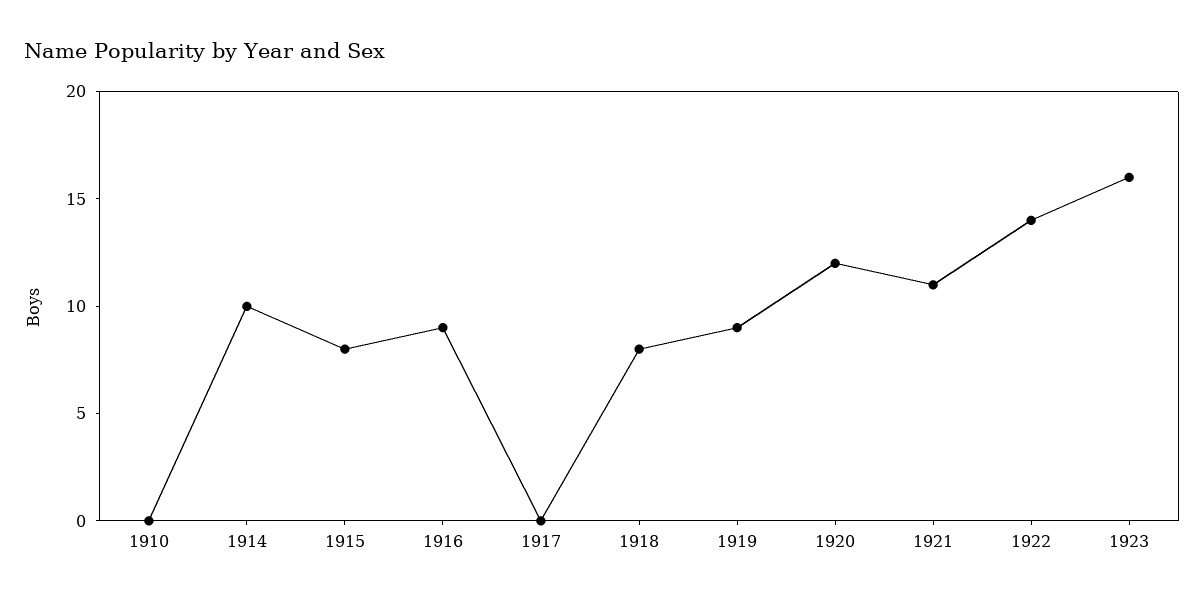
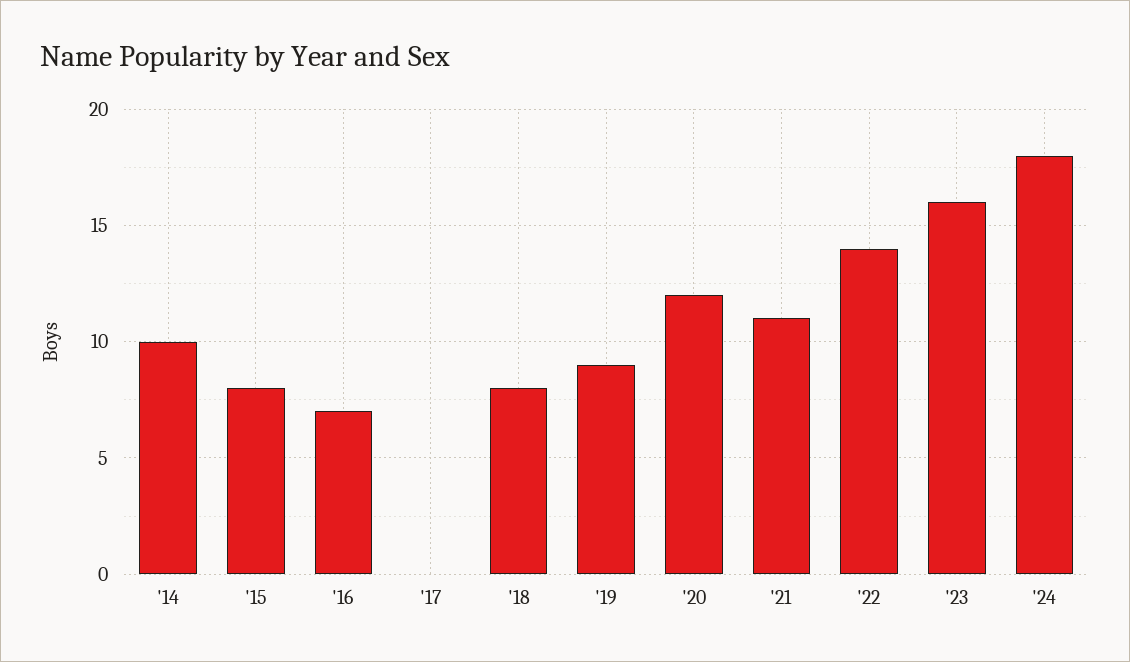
1910: 0 -> none
1916: 9 -> 7
'24: none -> 18

